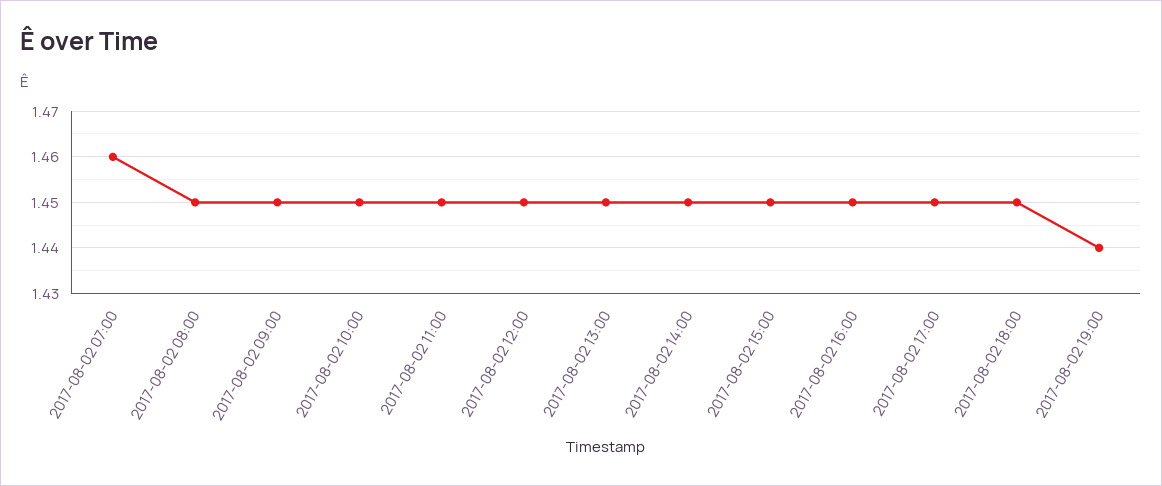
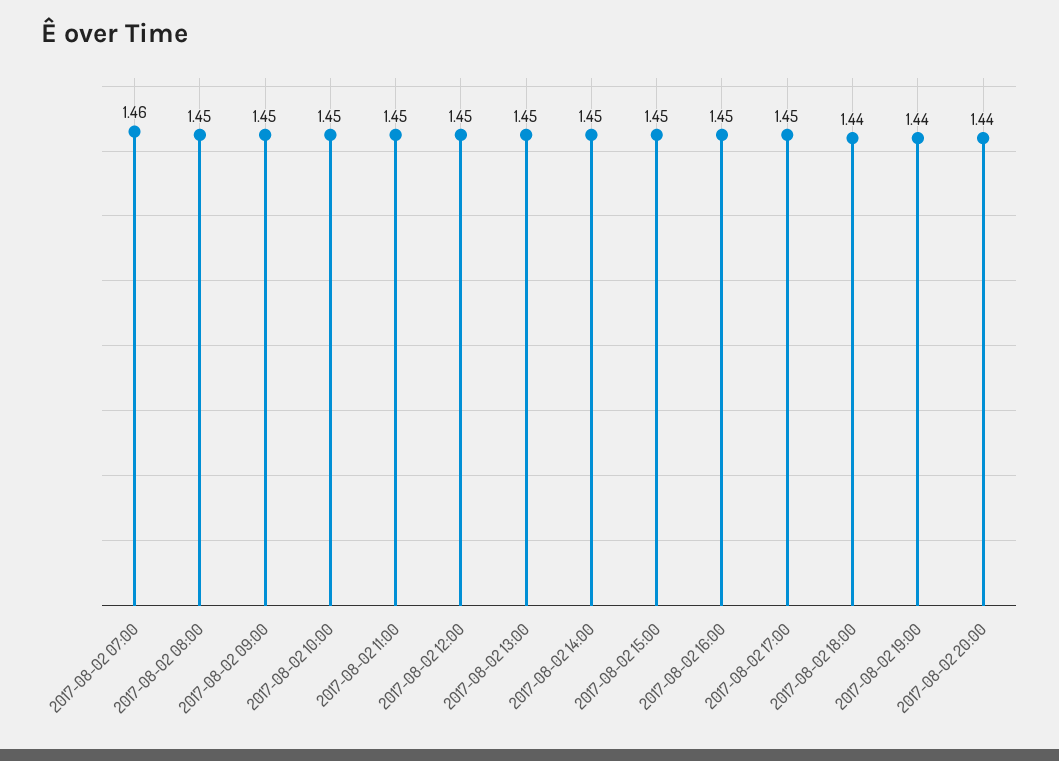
2017-08-02 18:00: 1.45 -> 1.44
2017-08-02 20:00: none -> 1.44

